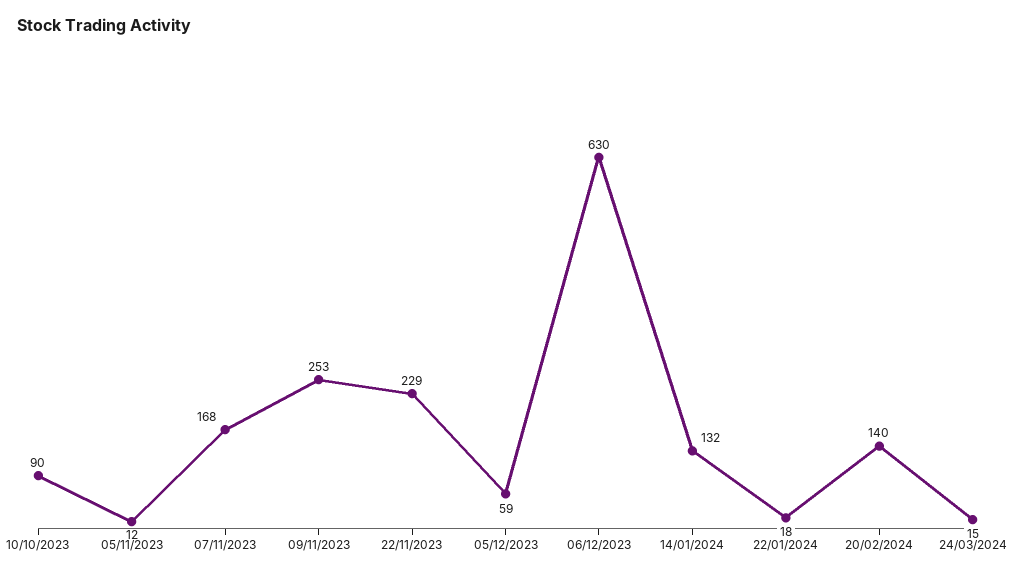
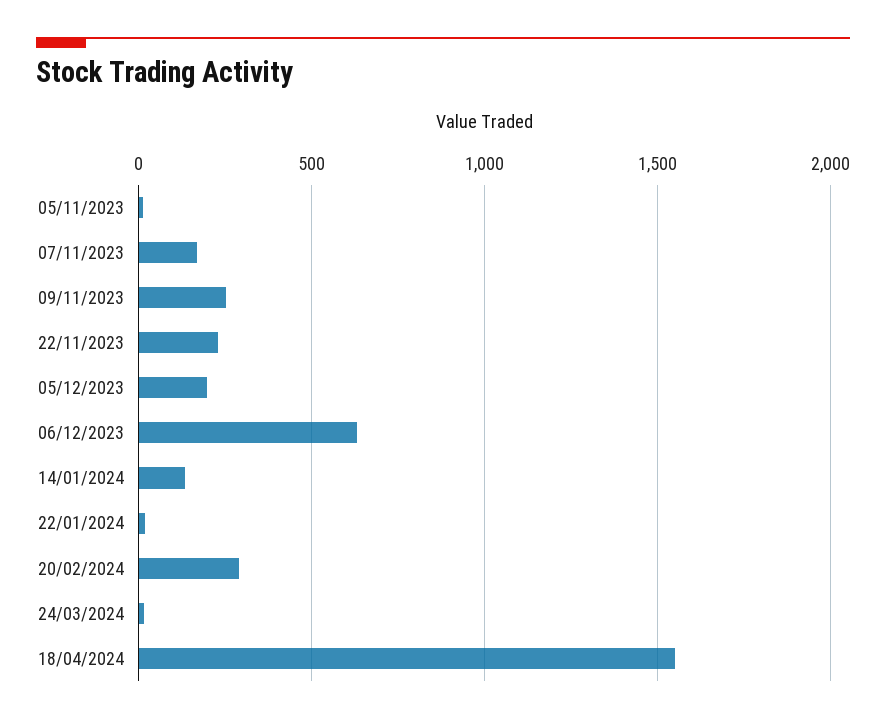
10/10/2023: 90 -> none
05/12/2023: 59 -> 200
20/02/2024: 140 -> 300
18/04/2024: none -> 1550

